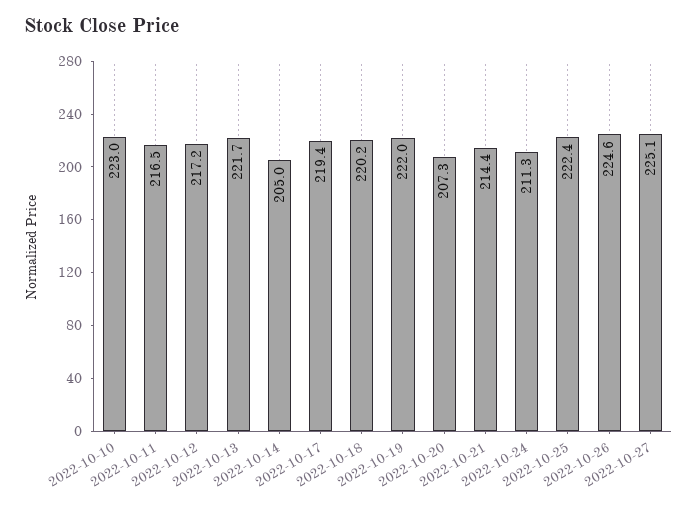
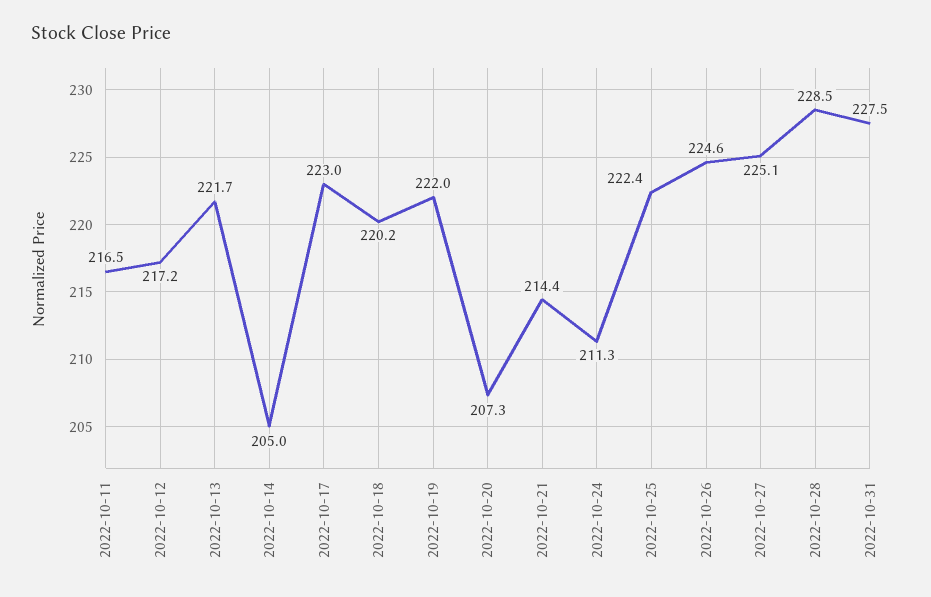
2022-10-10: 223 -> none
2022-10-17: 219.4 -> 223
2022-10-28: none -> 228.5
2022-10-31: none -> 227.5

